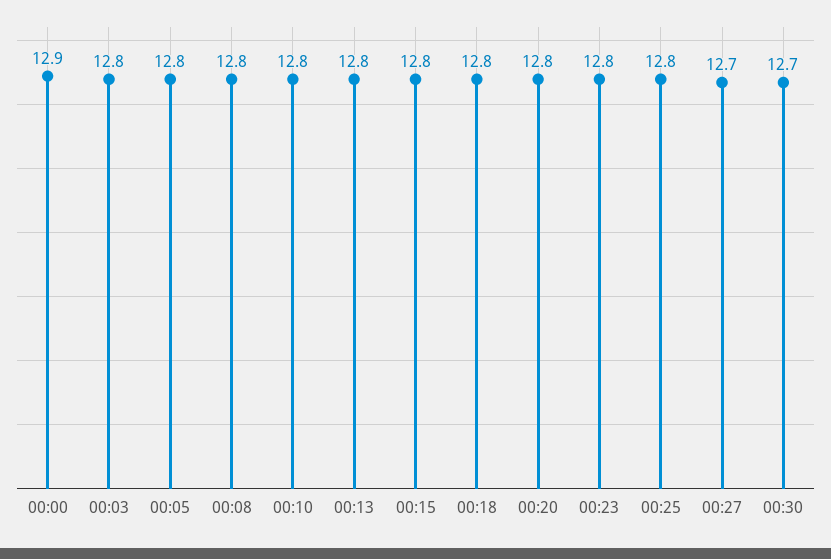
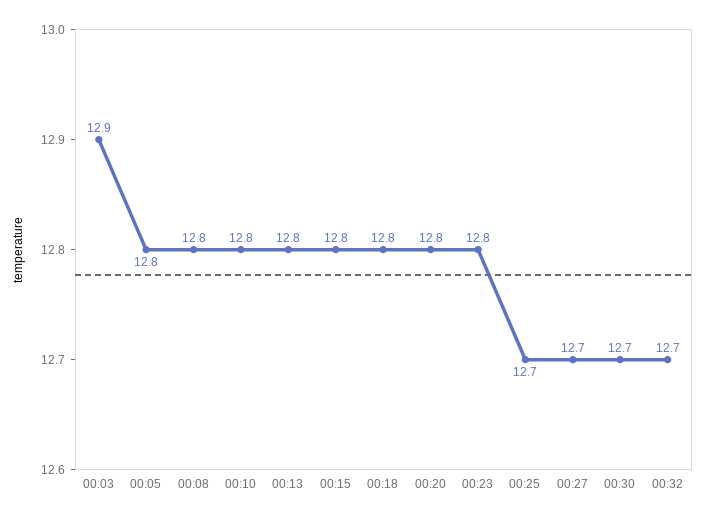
00:00: 12.9 -> none
00:03: 12.8 -> 12.9
00:25: 12.8 -> 12.7
00:32: none -> 12.7

